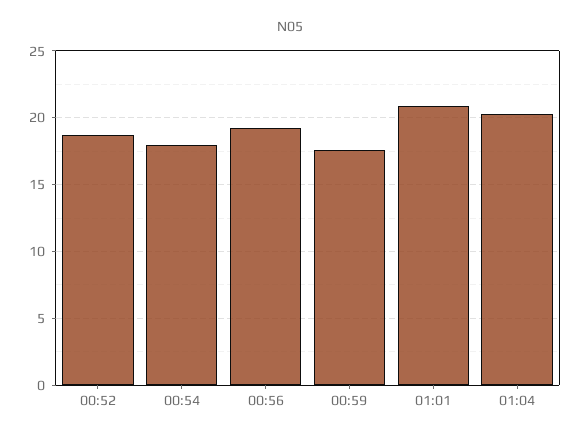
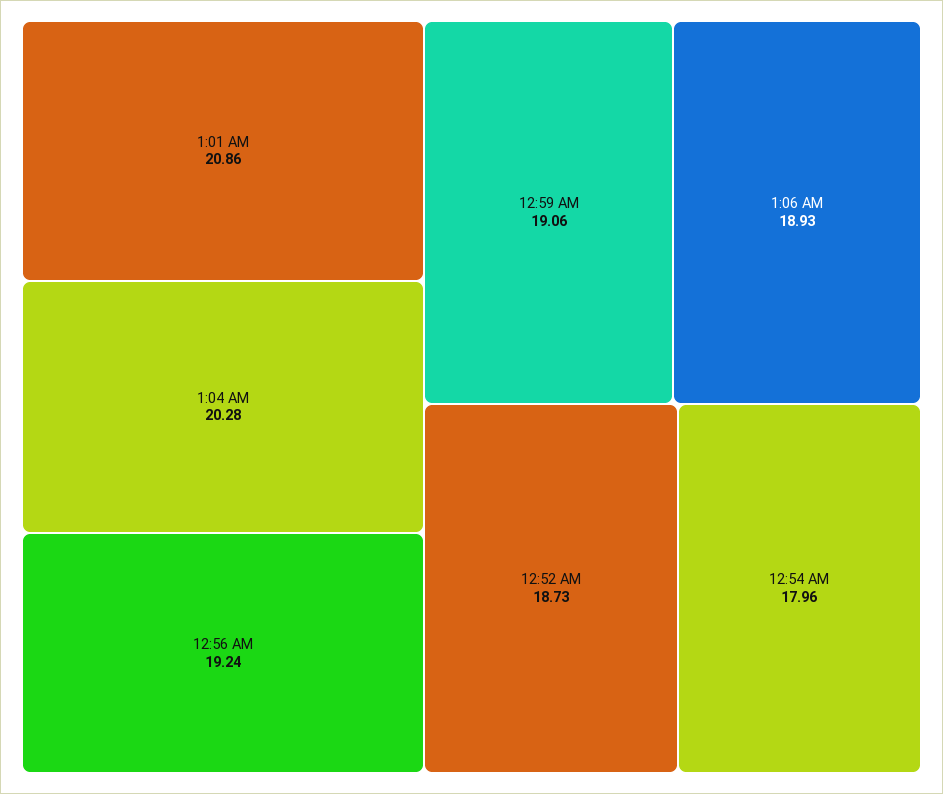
00:59: 17.5 -> 19.06
1:06 AM: none -> 18.93

